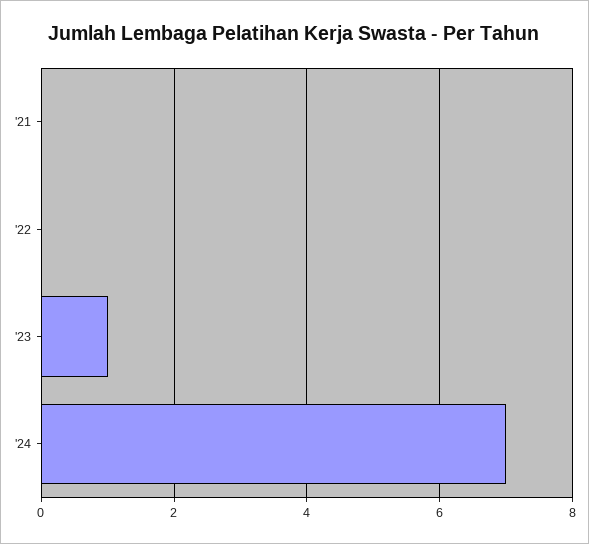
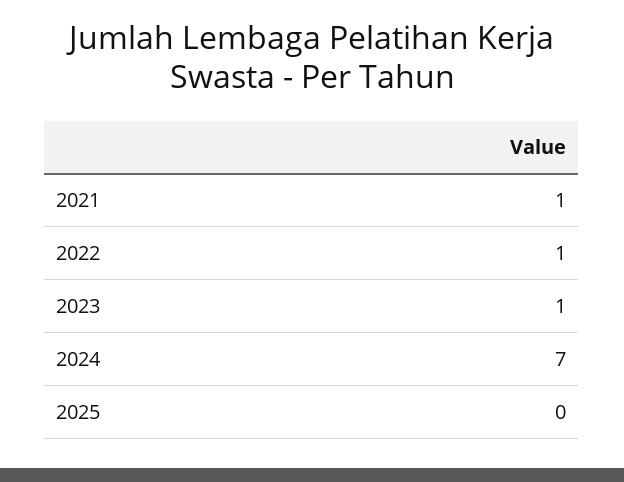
'21: 0 -> 1
'22: 0 -> 1
2025: none -> 0

